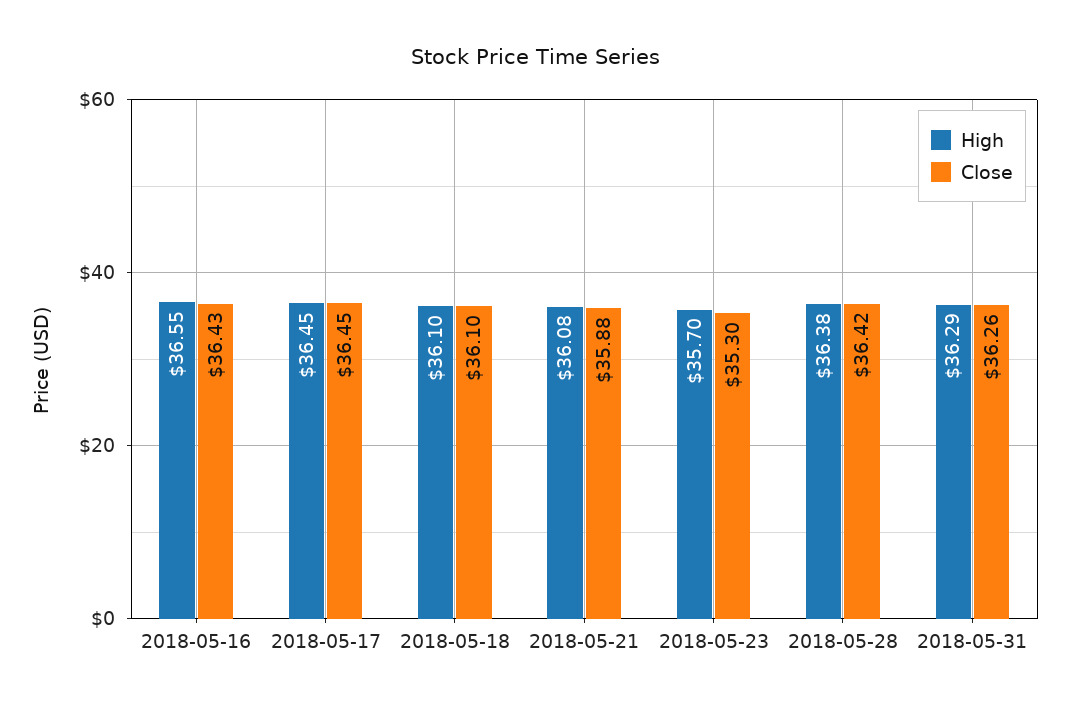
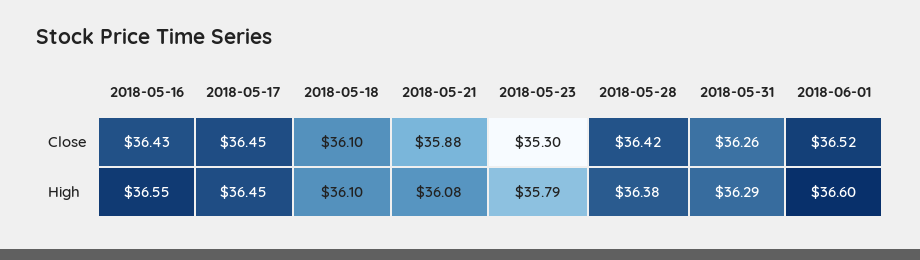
High, 2018-05-23: 35.7 -> 35.79
Close, 2018-06-01: none -> 36.52
High, 2018-06-01: none -> 36.6

